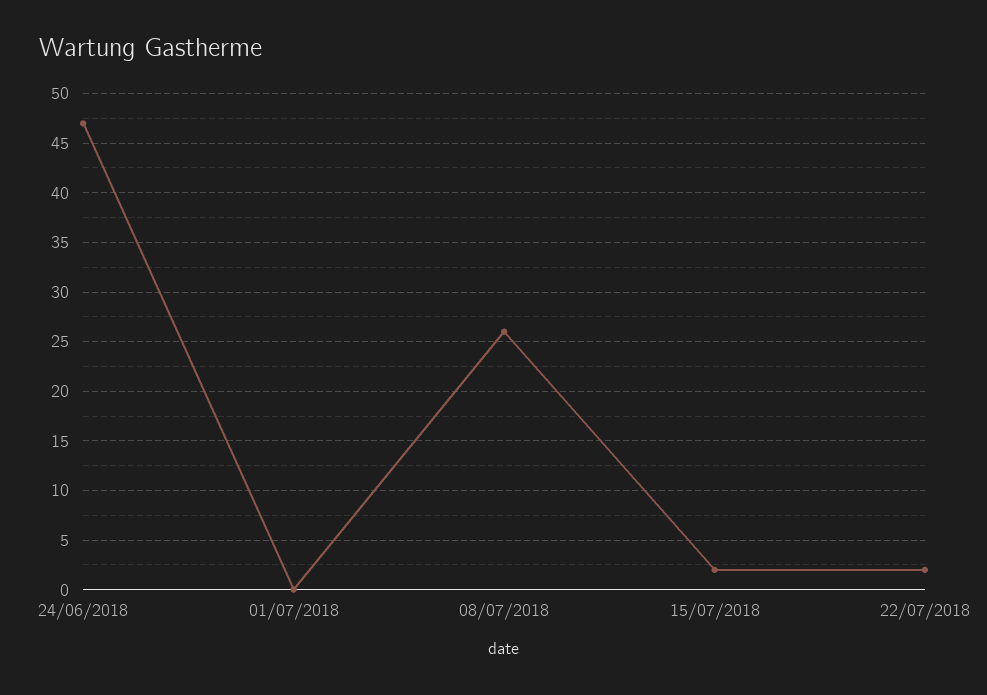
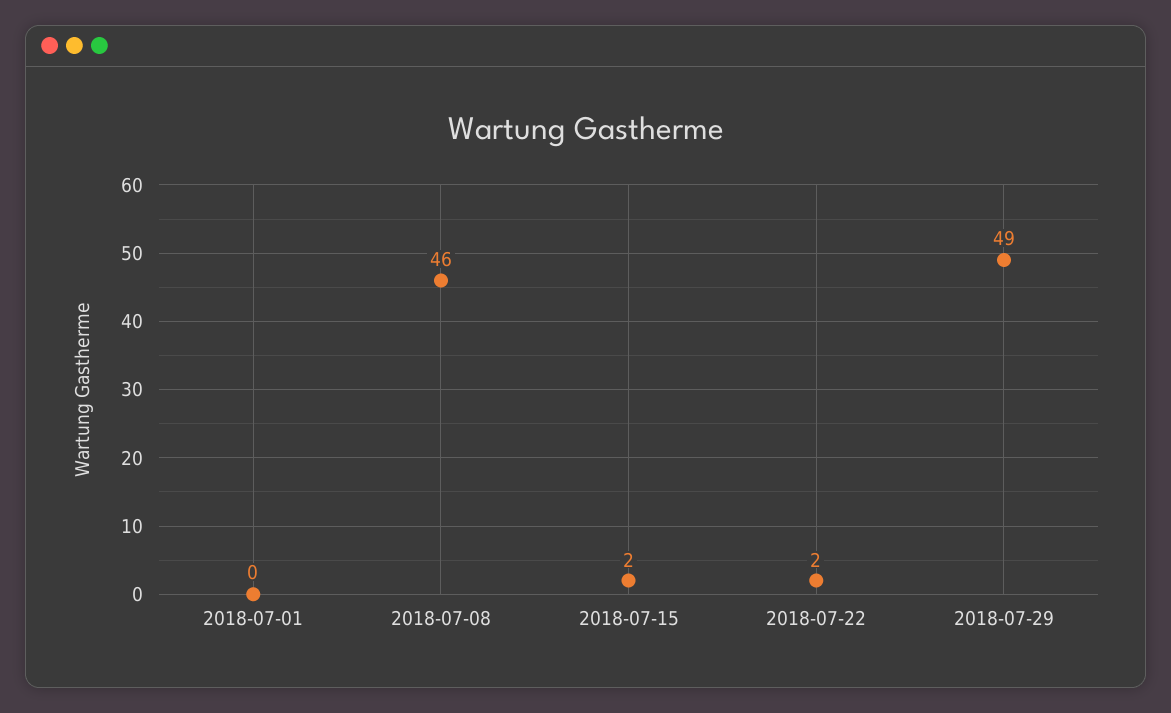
24/06/2018: 47 -> none
08/07/2018: 26 -> 46
2018-07-29: none -> 49

